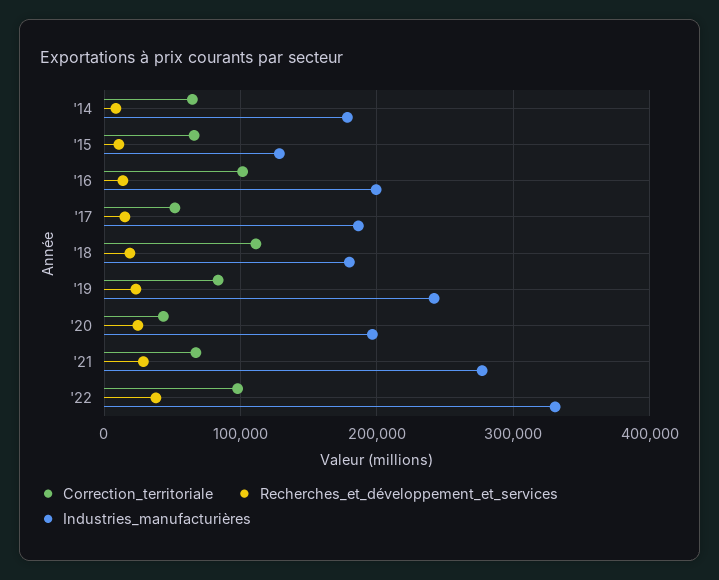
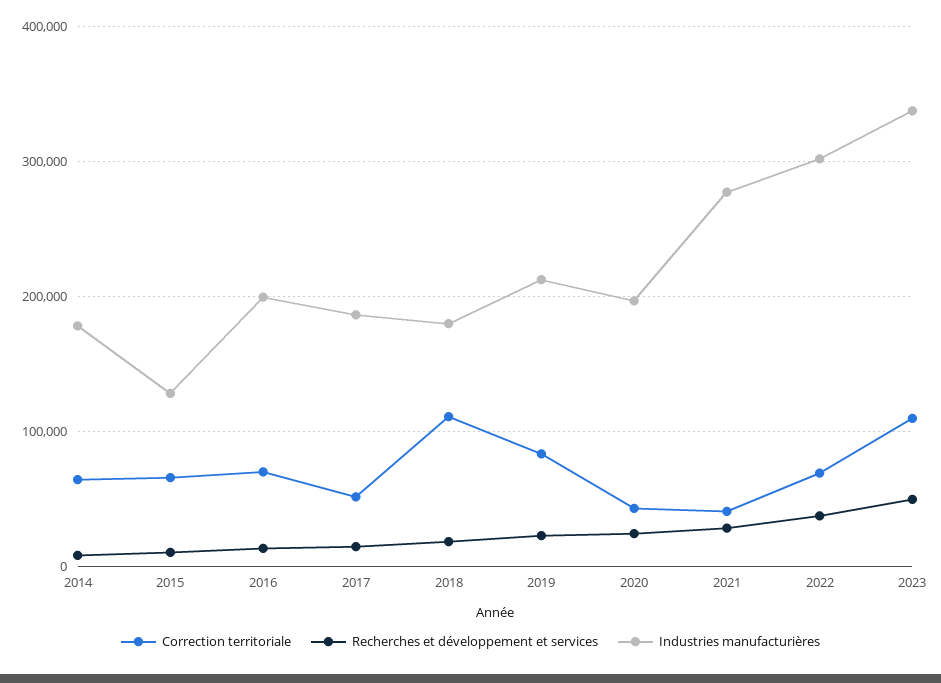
Correction_territoriale, '16: 100000 -> 70000
Industries_manufacturières, '19: 240000 -> 210000
Correction_territoriale, '21: 70000 -> 40000
Correction_territoriale, '22: 100000 -> 70000
Industries_manufacturières, '22: 330000 -> 300000
Correction_territoriale, 2023: none -> 110000
Recherches_et_développement_et_services, 2023: none -> 50000
Industries_manufacturières, 2023: none -> 340000

